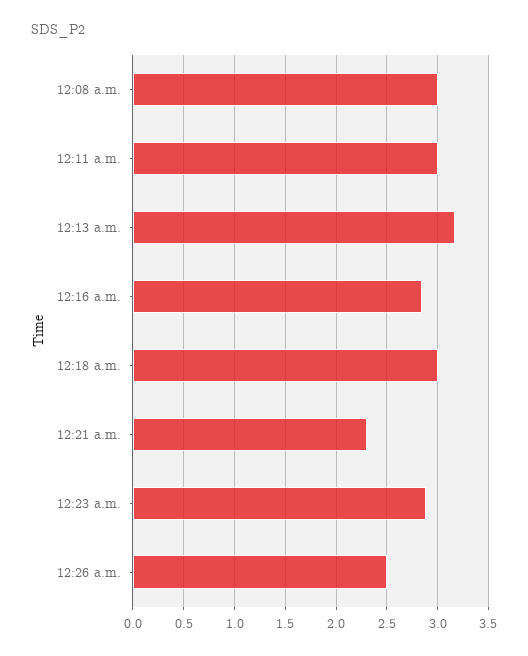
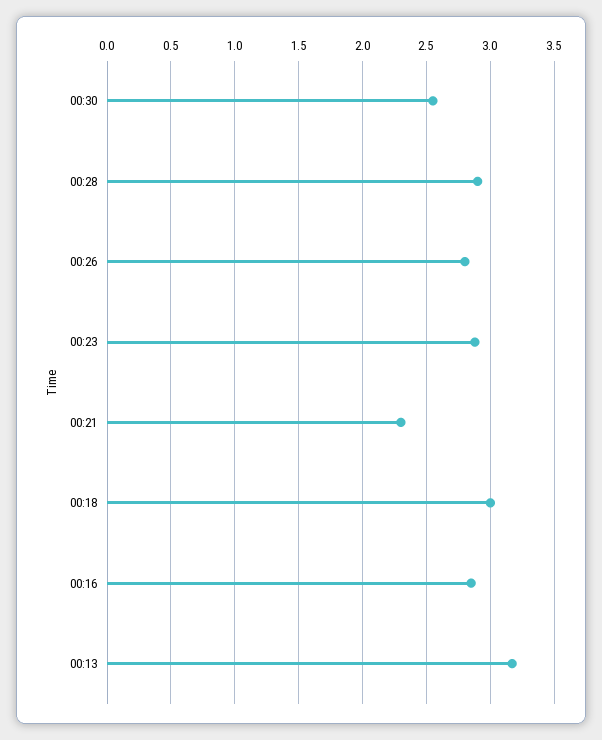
12:08 a.m.: 3 -> none
12:11 a.m.: 3 -> none
12:26 a.m.: 2.5 -> 2.8
00:30: none -> 2.55
00:28: none -> 2.9

